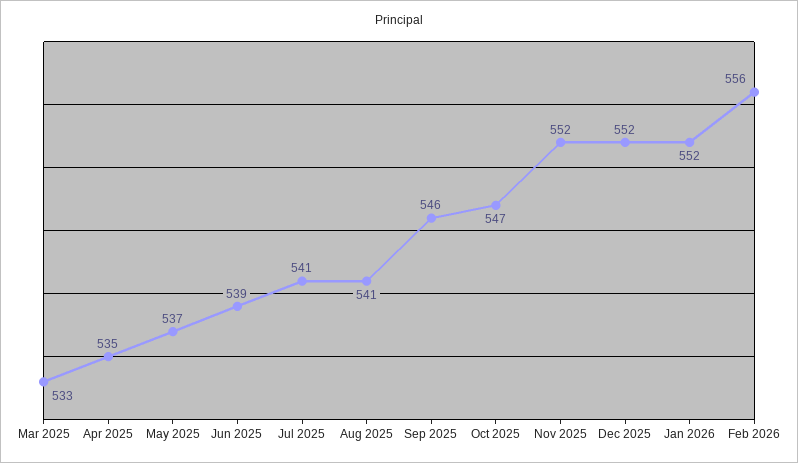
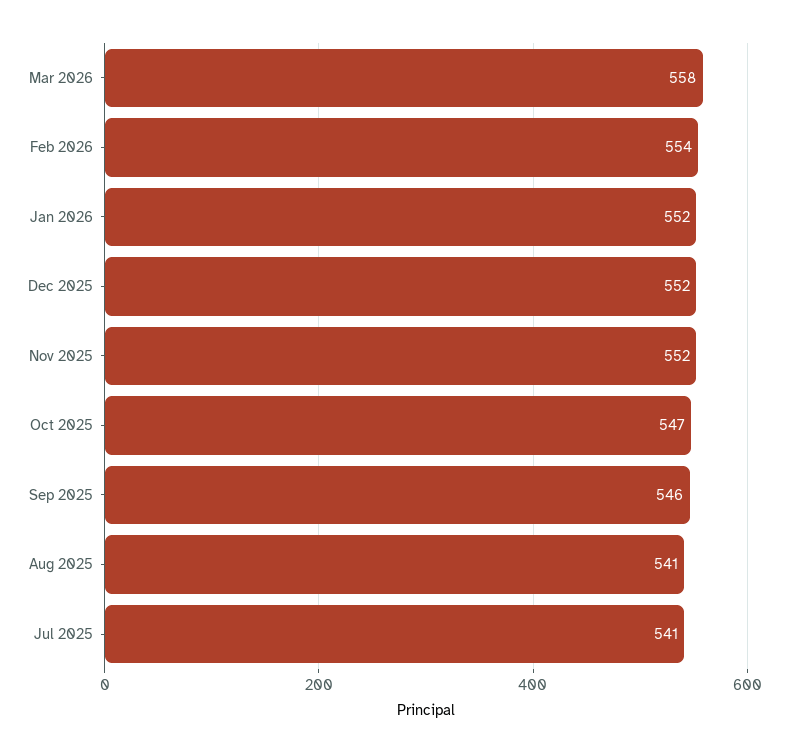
Mar 2025: 533 -> none
Apr 2025: 535 -> none
May 2025: 537 -> none
Jun 2025: 539 -> none
Feb 2026: 556 -> 554
Mar 2026: none -> 558

